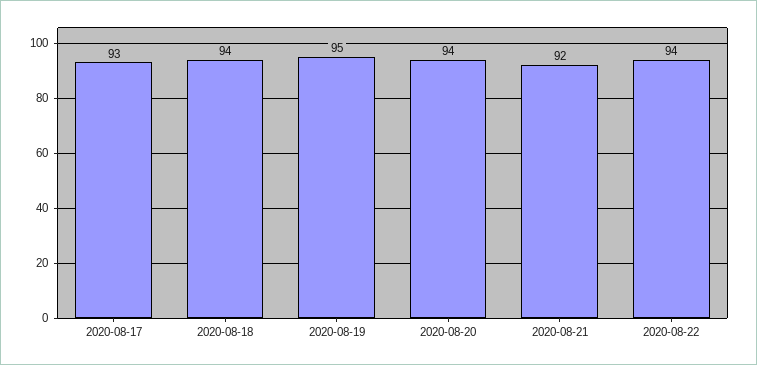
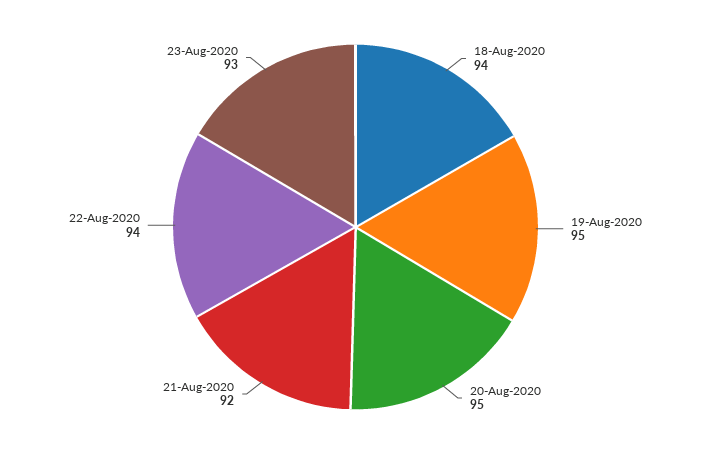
2020-08-17: 93 -> none
2020-08-20: 94 -> 95
23-Aug-2020: none -> 93

